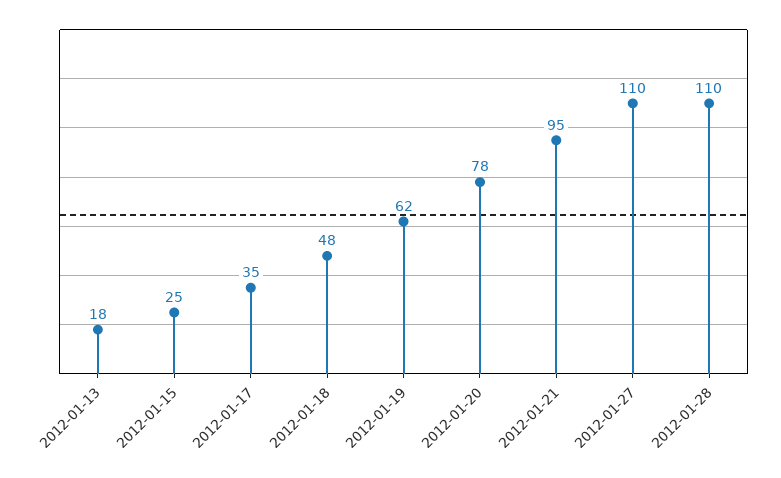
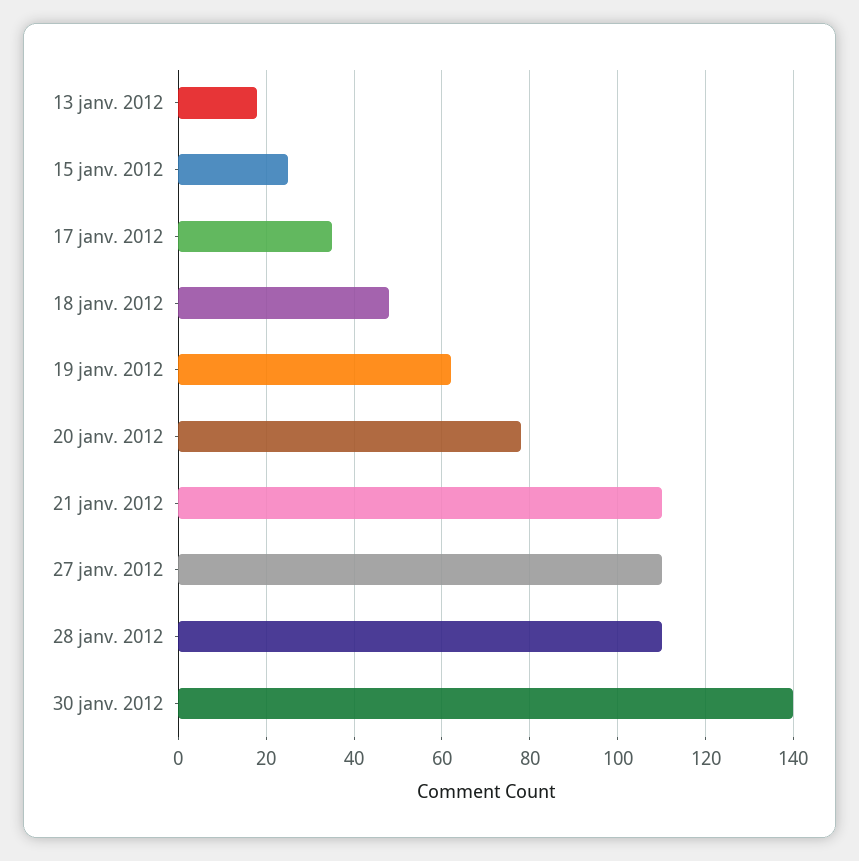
2012-01-21: 95 -> 110
30 janv. 2012: none -> 140

